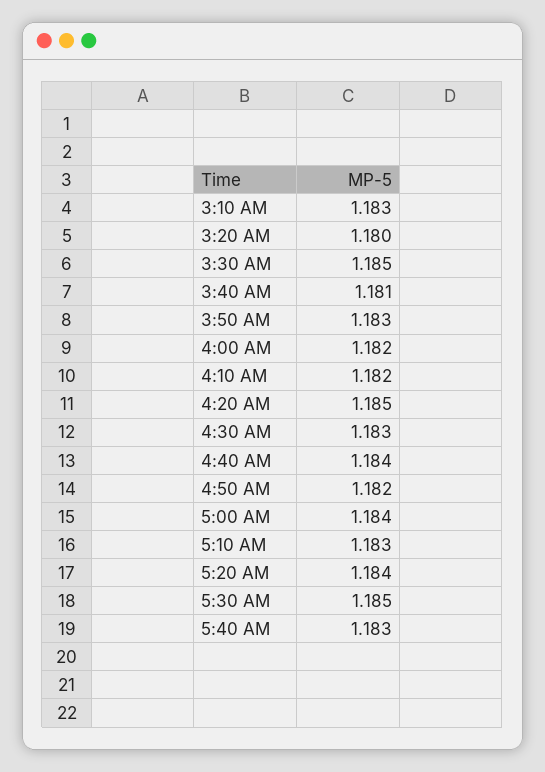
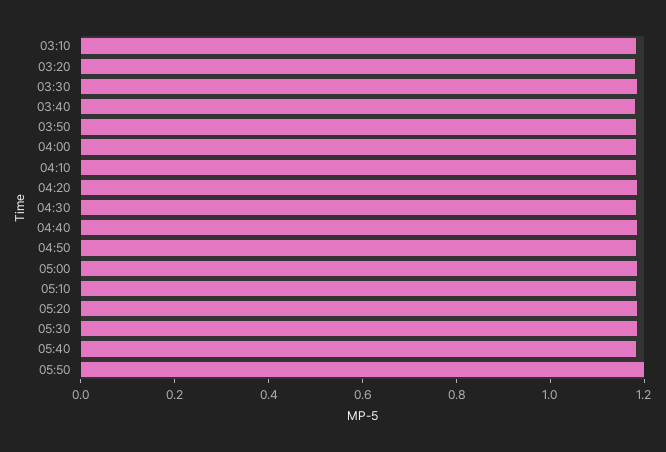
05:50: none -> 1.2

